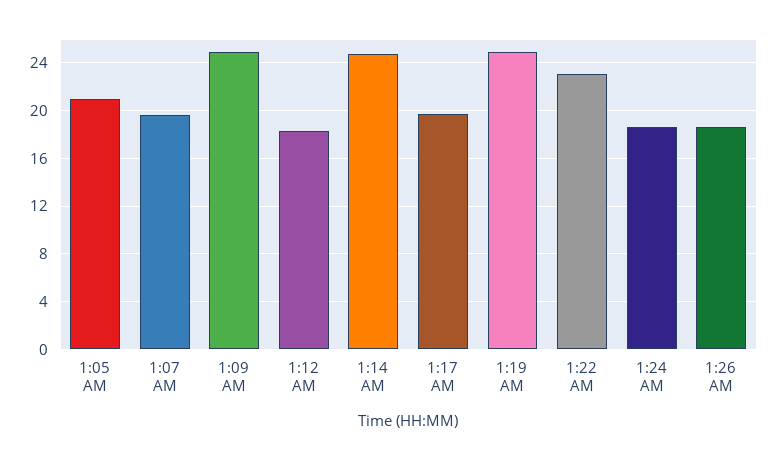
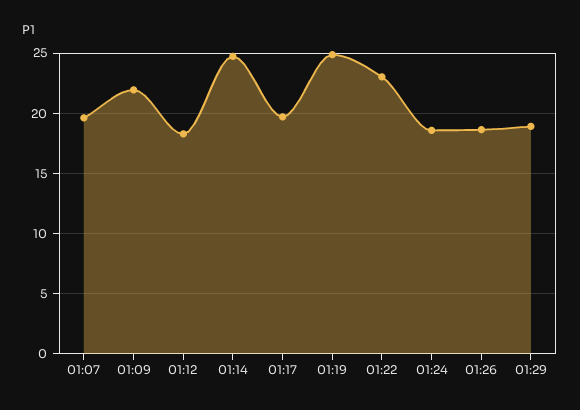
1:05 AM: 21 -> none
1:09 AM: 25 -> 22
01:29: none -> 19

